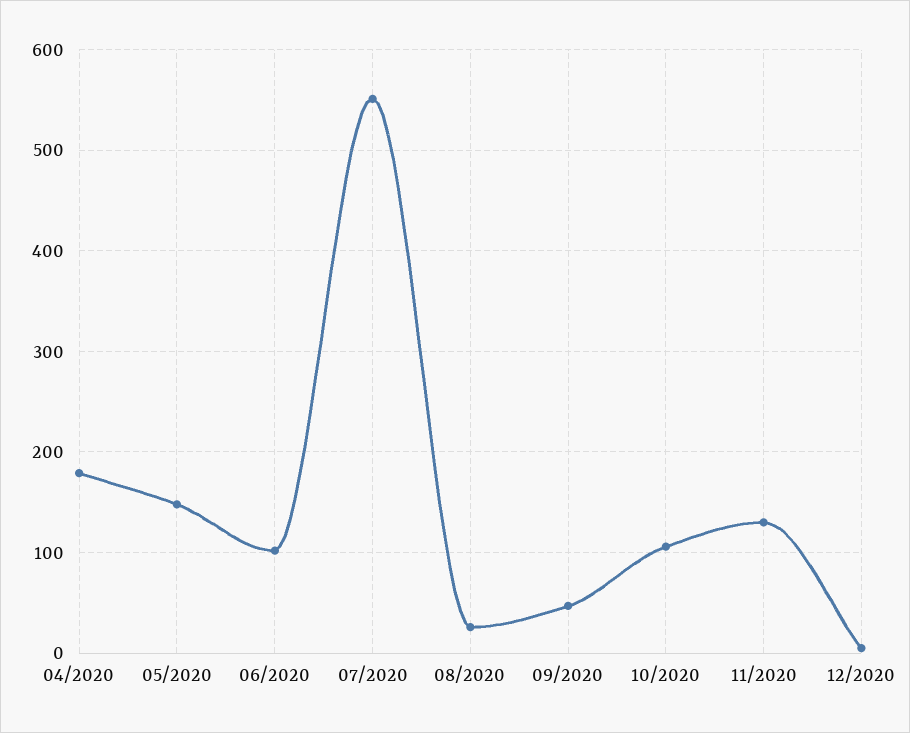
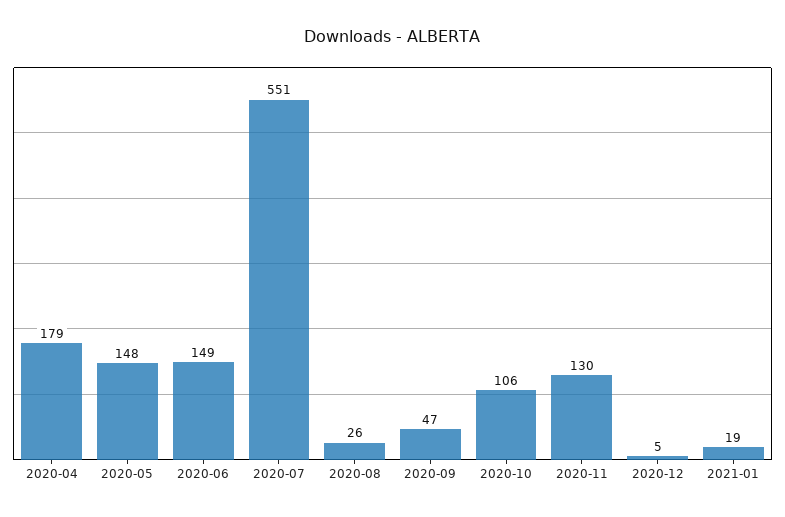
06/2020: 100 -> 149
2021-01: none -> 19

